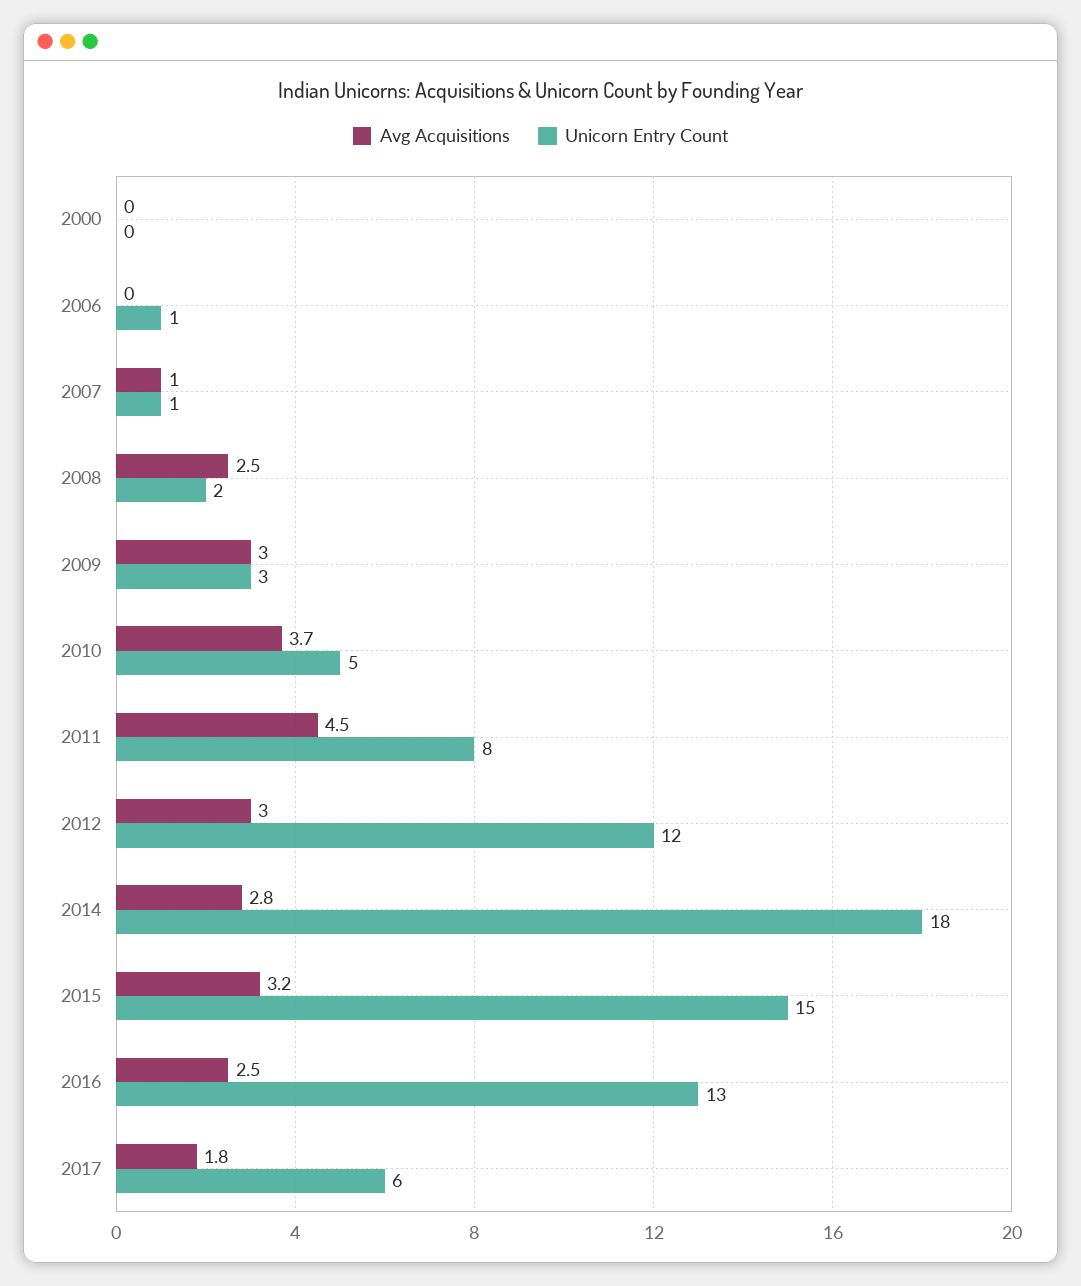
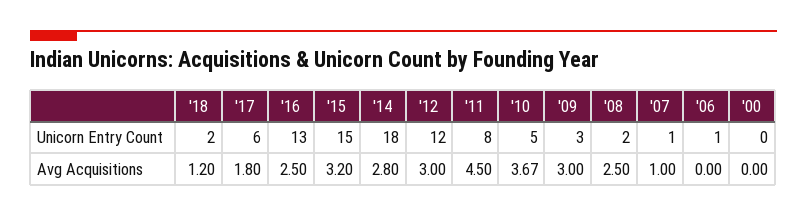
Unicorn Entry Count, '18: none -> 2
Avg Acquisitions, '18: none -> 1.2

